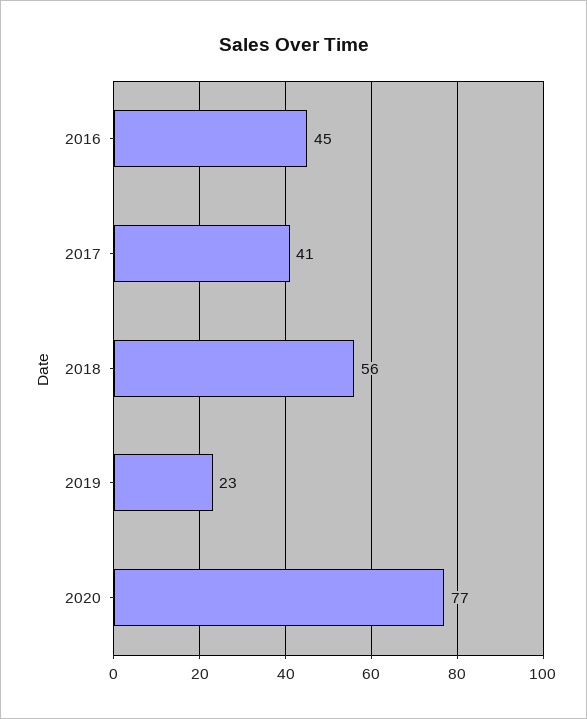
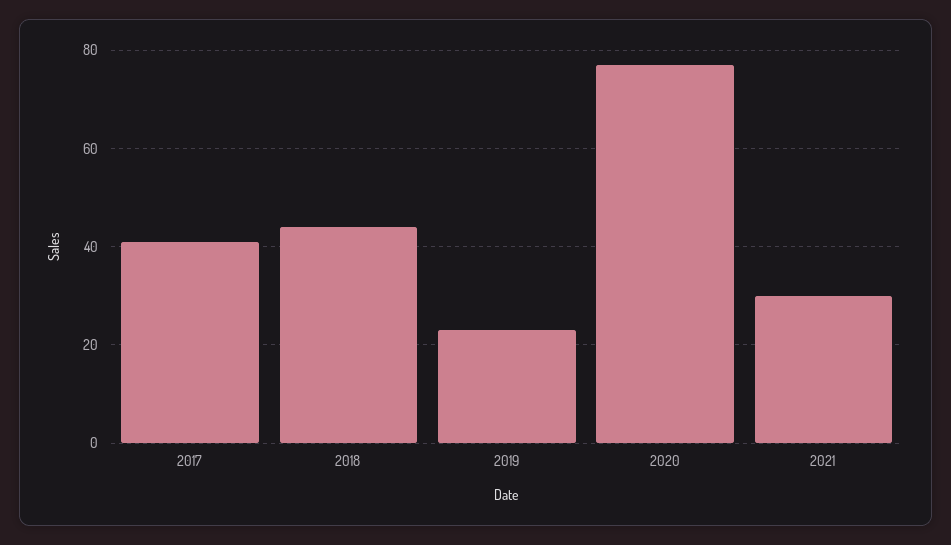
2016: 45 -> none
2018: 56 -> 45
2021: none -> 30

